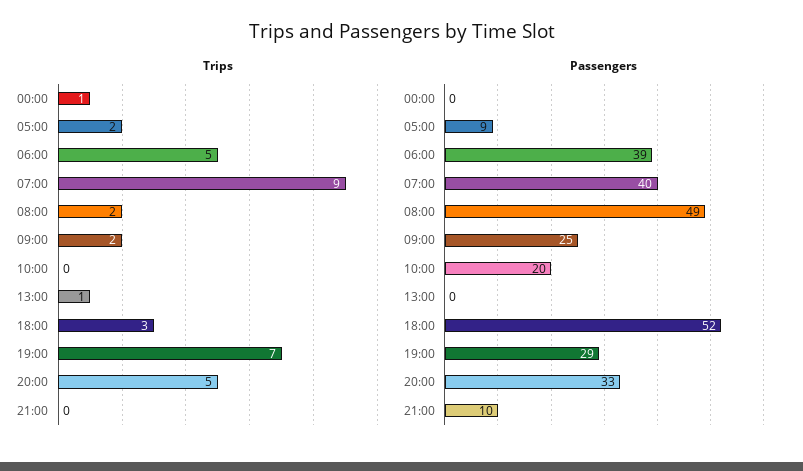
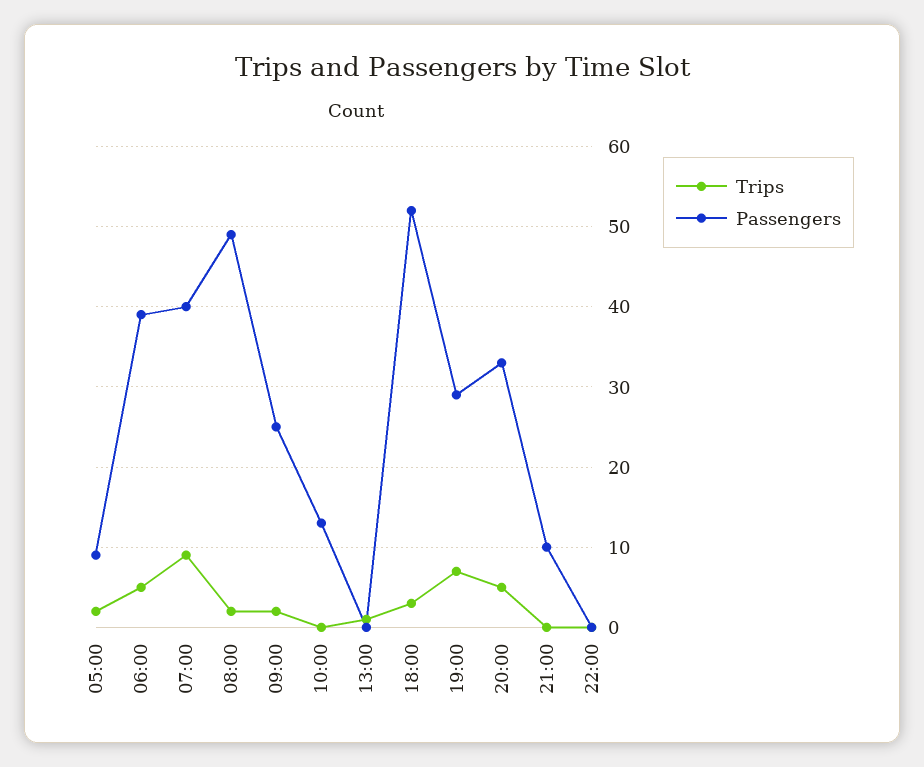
Trips, 00:00: 1 -> none
Passengers, 00:00: 0 -> none
Passengers, 10:00: 20 -> 13
Trips, 22:00: none -> 0
Passengers, 22:00: none -> 0

